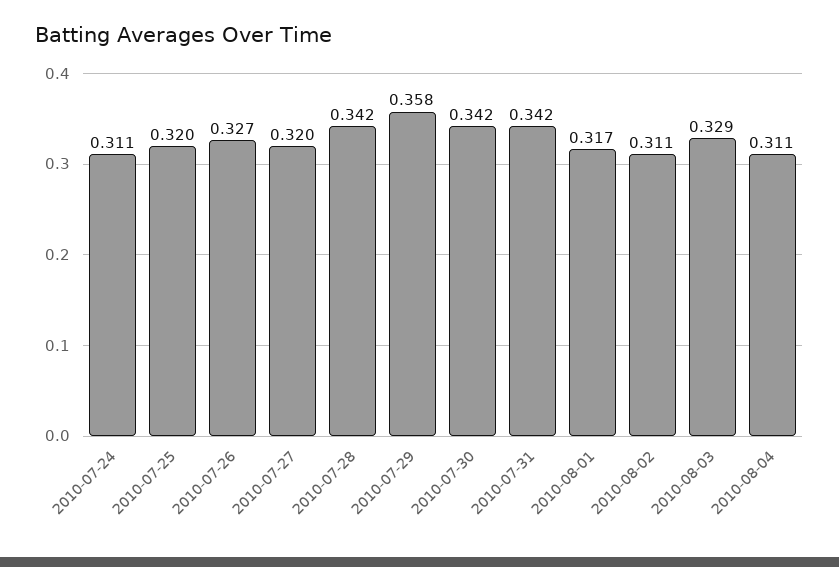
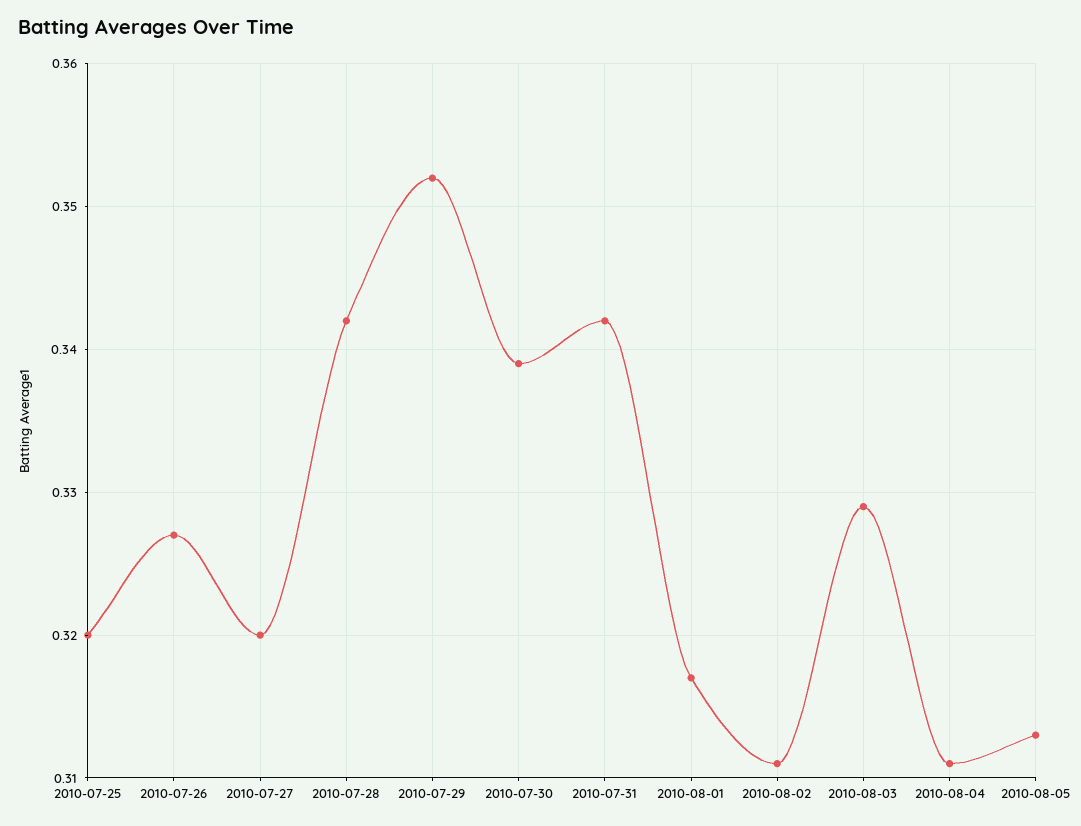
2010-07-24: 0.311 -> none
2010-07-29: 0.358 -> 0.352
2010-07-30: 0.342 -> 0.339
2010-08-05: none -> 0.313

